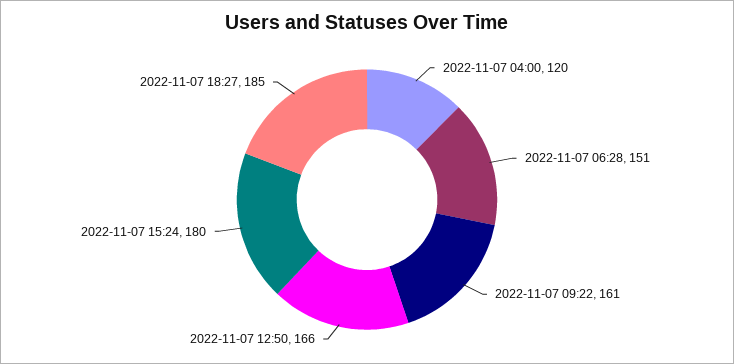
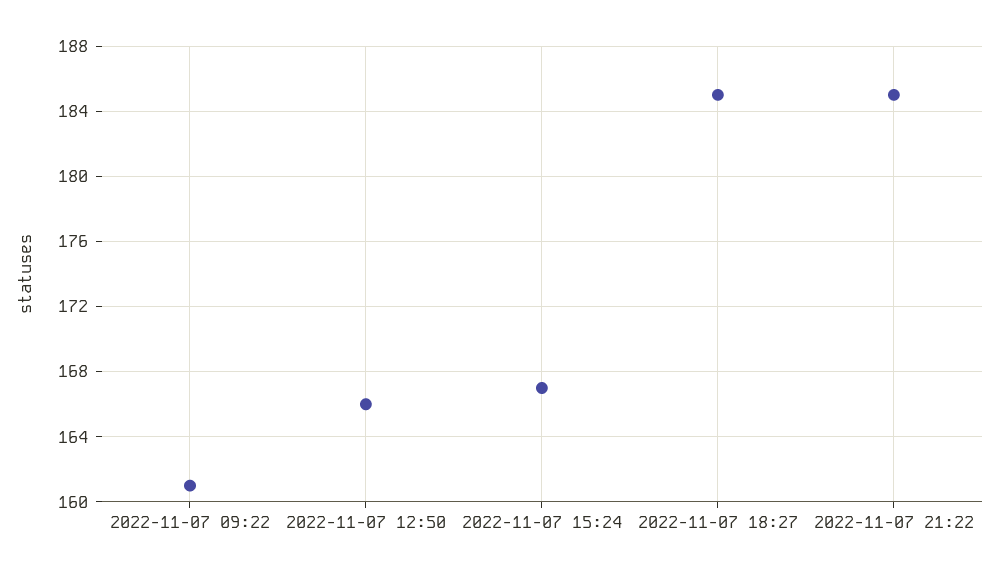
2022-11-07 04:00: 120 -> none
2022-11-07 06:28: 151 -> none
2022-11-07 15:24: 180 -> 167
2022-11-07 21:22: none -> 185

